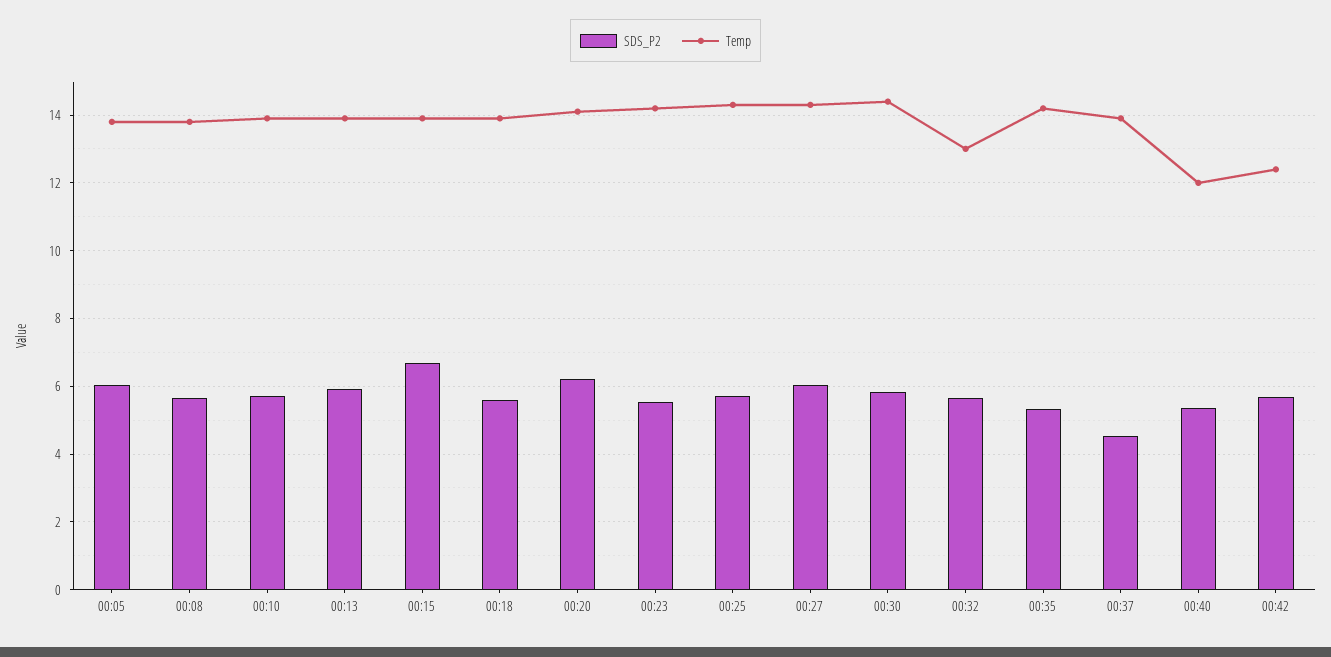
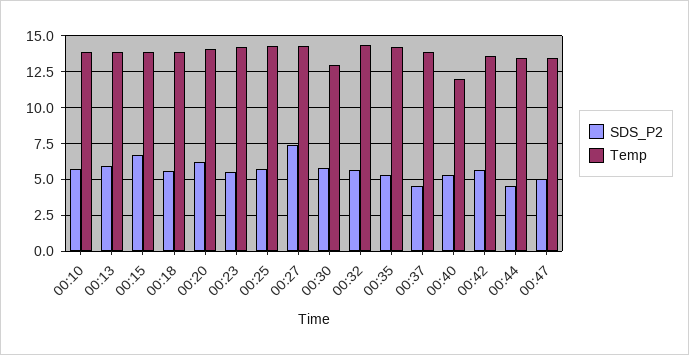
SDS_P2, 00:05: 6 -> none
Temp, 00:05: 13.8 -> none
SDS_P2, 00:08: 5.6 -> none
Temp, 00:08: 13.8 -> none
SDS_P2, 00:27: 6 -> 7.5
Temp, 00:30: 14.4 -> 13
Temp, 00:32: 13 -> 14.5
Temp, 00:42: 12.4 -> 13.5
SDS_P2, 00:44: none -> 4.5
Temp, 00:44: none -> 13.5
SDS_P2, 00:47: none -> 5
Temp, 00:47: none -> 13.5

